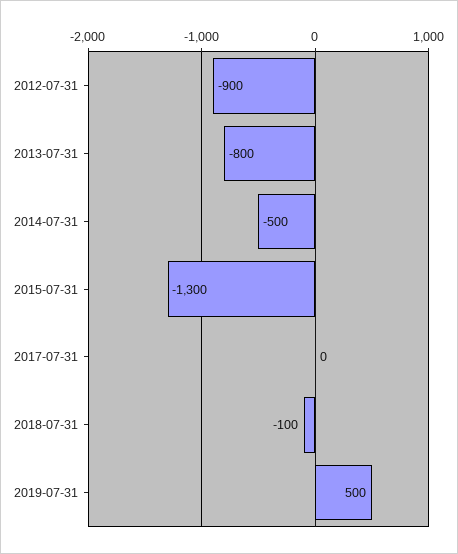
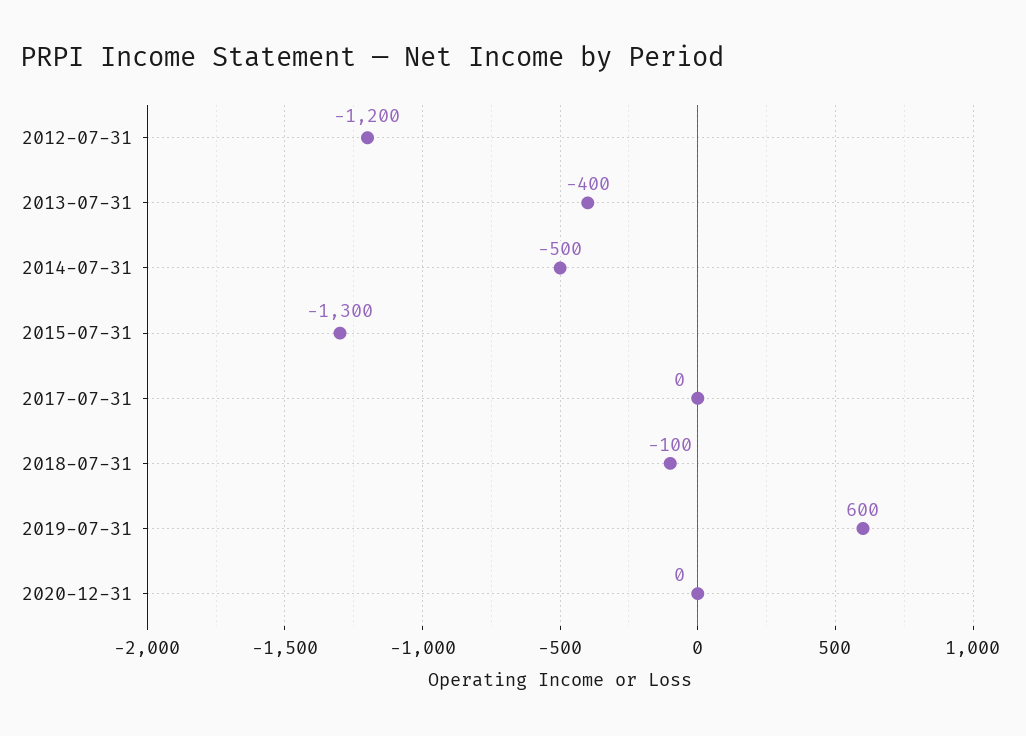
2012-07-31: -900 -> -1200
2013-07-31: -800 -> -400
2019-07-31: 500 -> 600
2020-12-31: none -> 0

